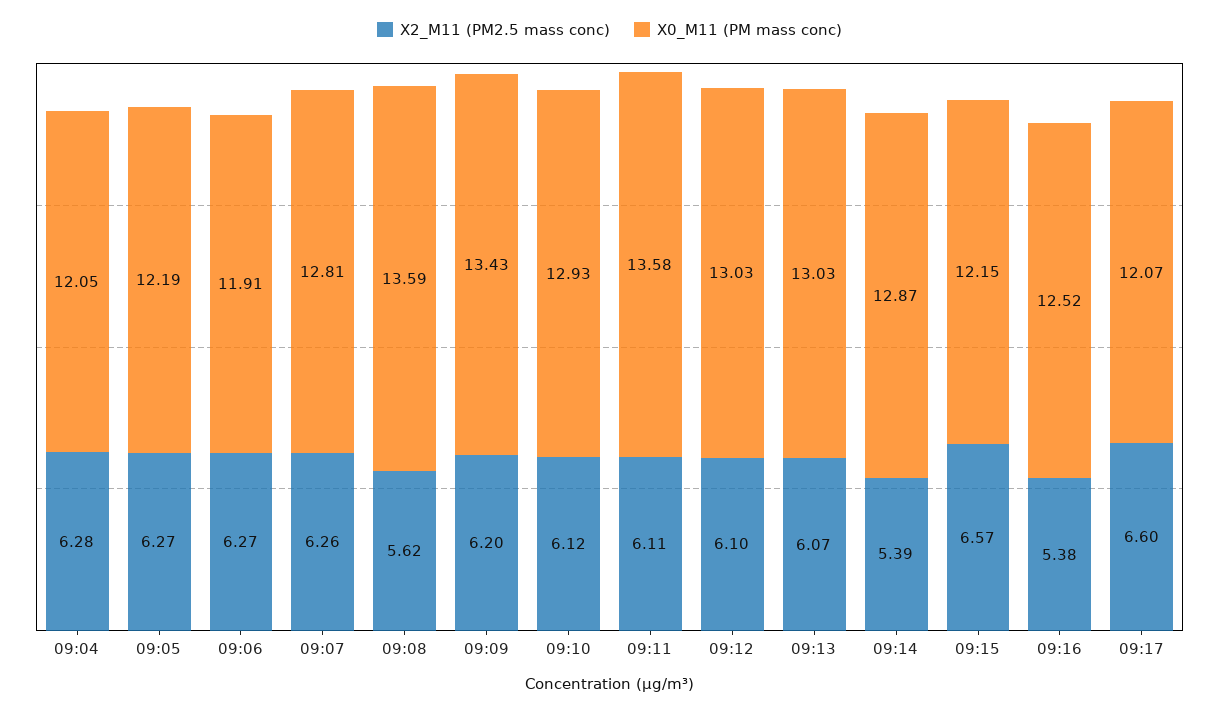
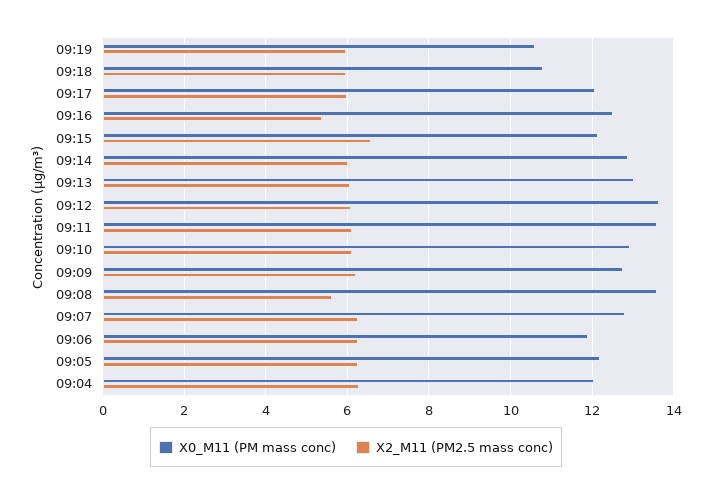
X0_M11 (PM mass conc), 09:09: 13.43 -> 12.8
X0_M11 (PM mass conc), 09:12: 13.03 -> 13.6
X2_M11 (PM2.5 mass conc), 09:14: 5.39 -> 6
X2_M11 (PM2.5 mass conc), 09:17: 6.6 -> 6
X0_M11 (PM mass conc), 09:19: none -> 10.6
X2_M11 (PM2.5 mass conc), 09:19: none -> 6
X0_M11 (PM mass conc), 09:18: none -> 10.8
X2_M11 (PM2.5 mass conc), 09:18: none -> 6

